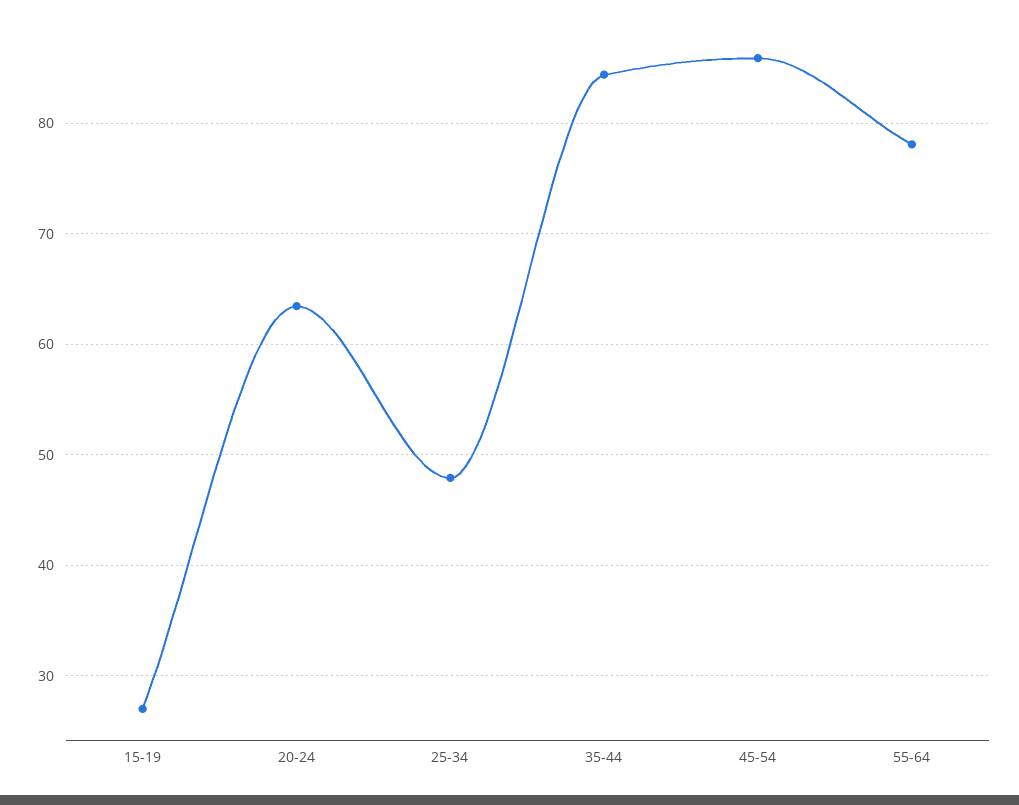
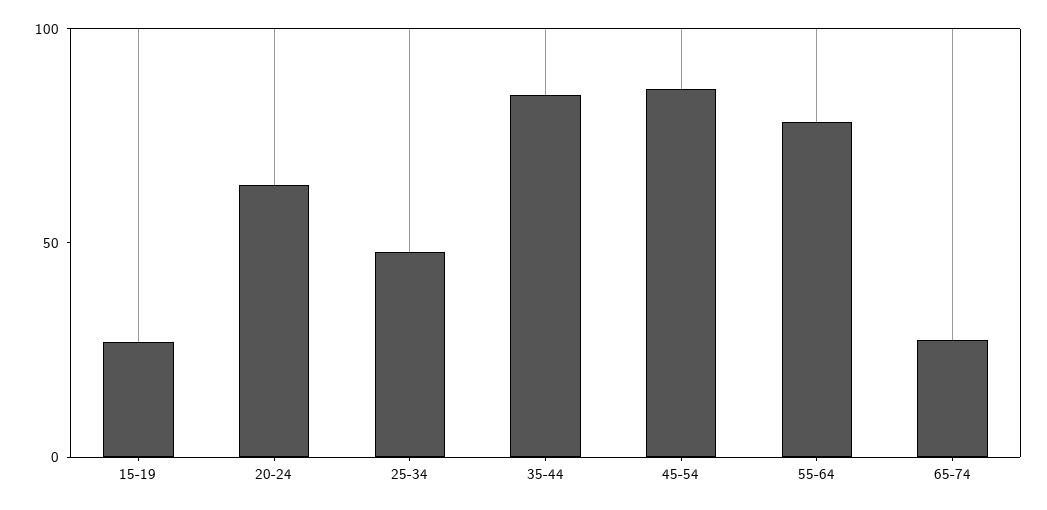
65-74: none -> 30

